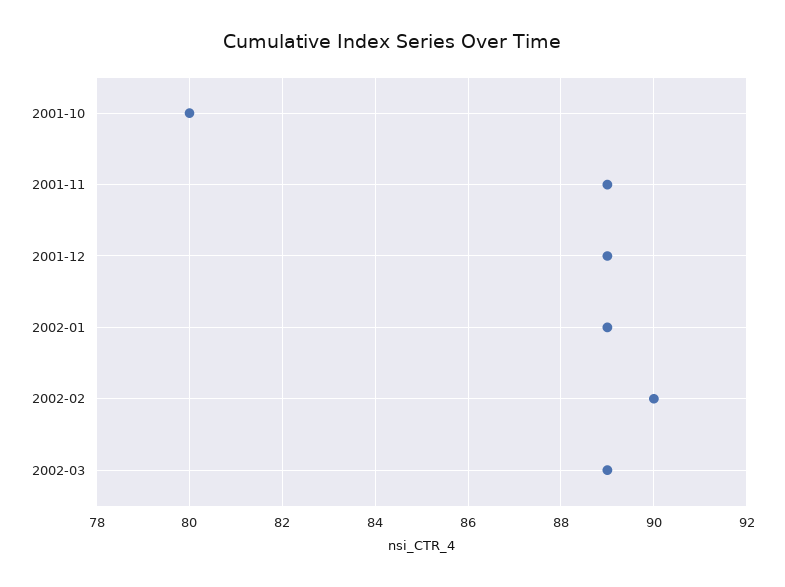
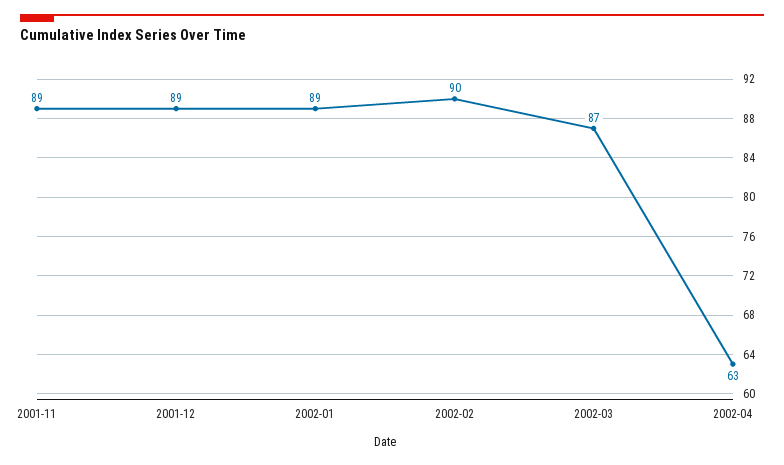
2001-10: 80 -> none
2002-03: 89 -> 87
2002-04: none -> 63

